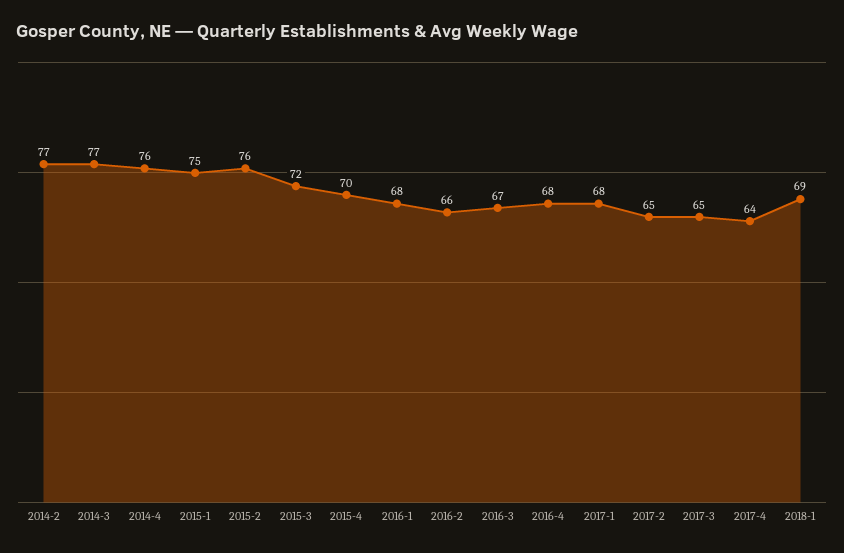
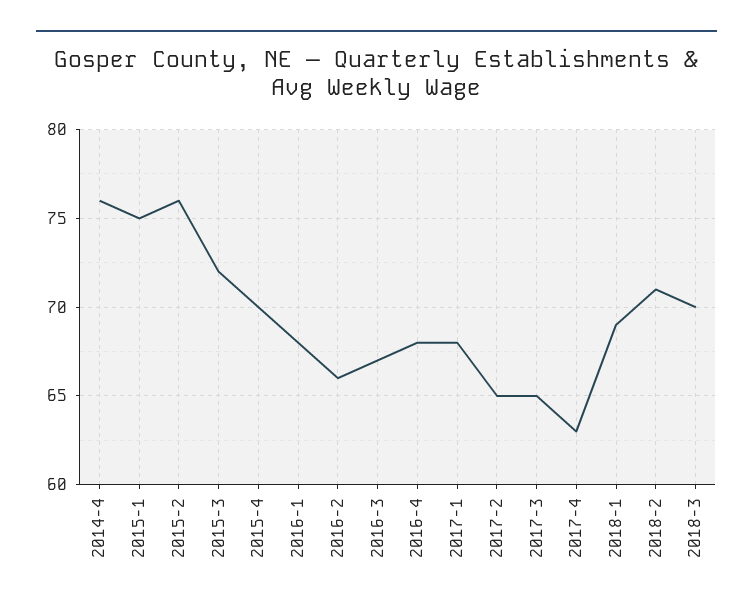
2014-2: 77 -> none
2014-3: 77 -> none
2017-4: 64 -> 63
2018-2: none -> 71
2018-3: none -> 70

